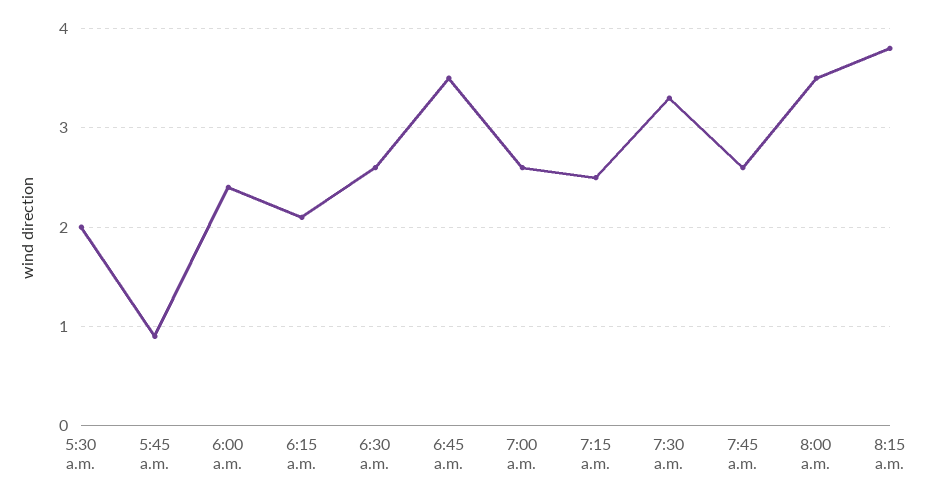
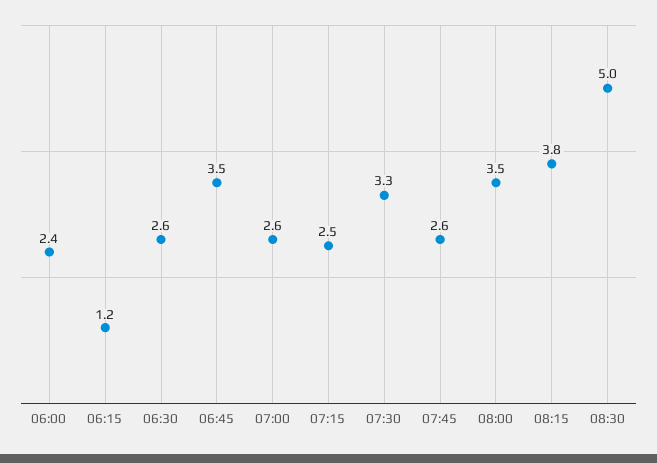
5:30 a.m.: 2 -> none
5:45 a.m.: 0.9 -> none
6:15 a.m.: 2.1 -> 1.2
08:30: none -> 5

